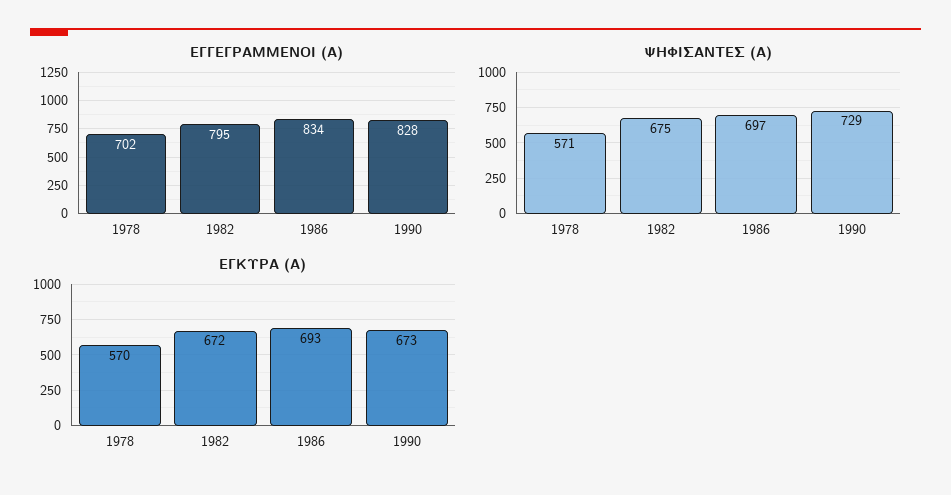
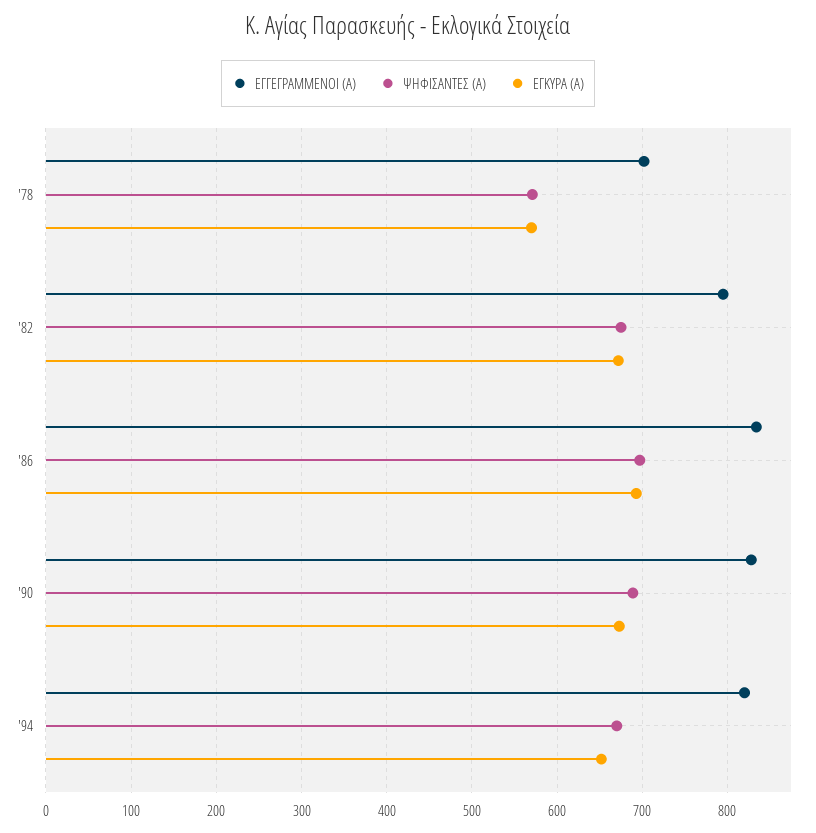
ΨΗΦΙΣΑΝΤΕΣ (Α), 1990: 729 -> 690
ΕΓΓΕΓΡΑΜΜΕΝΟΙ (Α), '94: none -> 820
ΨΗΦΙΣΑΝΤΕΣ (Α), '94: none -> 670
ΕΓΚΥΡΑ (Α), '94: none -> 650

